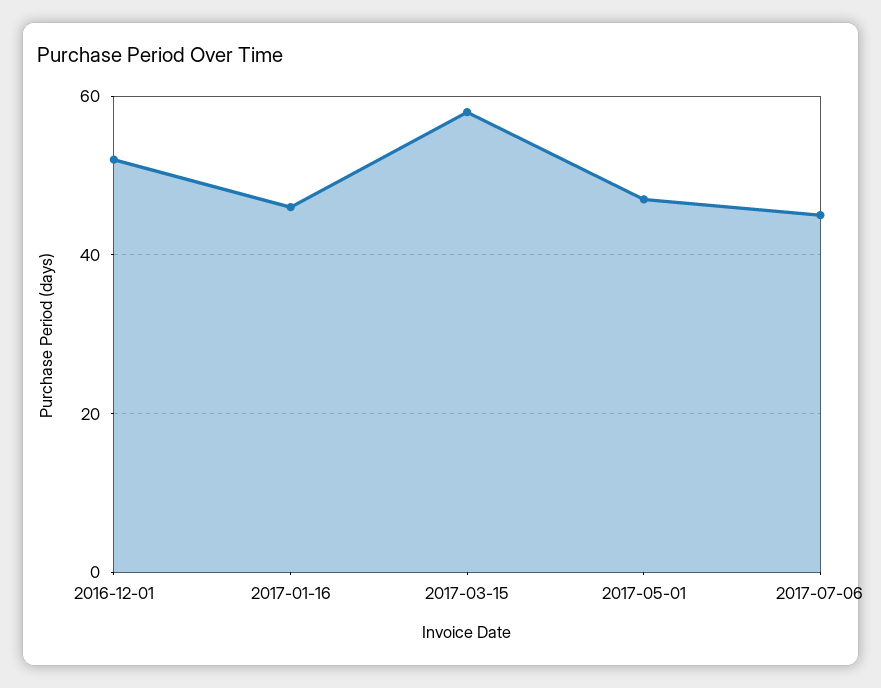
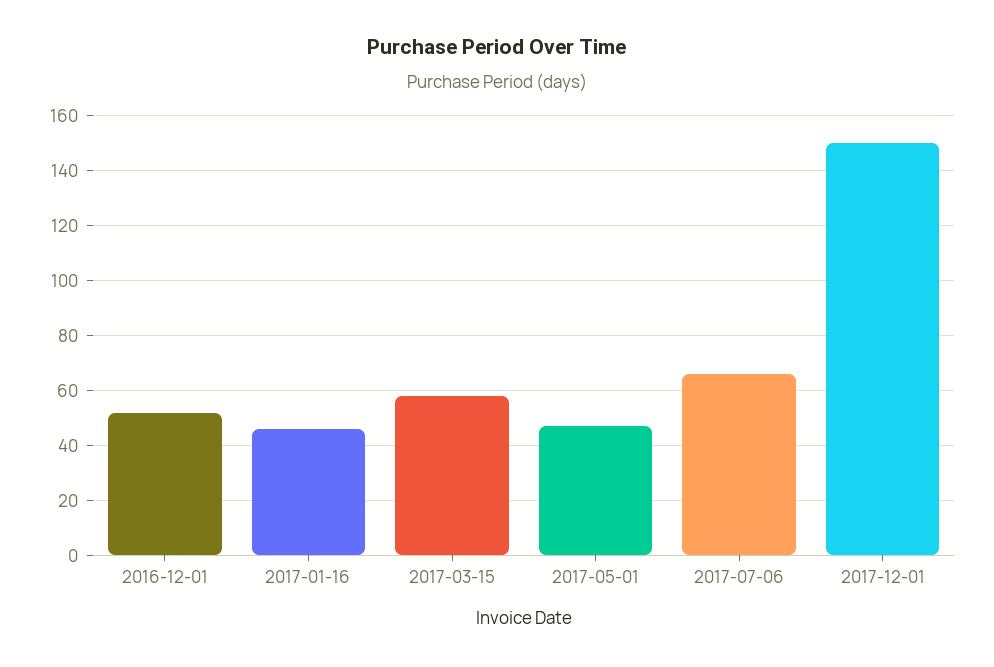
2017-07-06: 45 -> 65
2017-12-01: none -> 150

